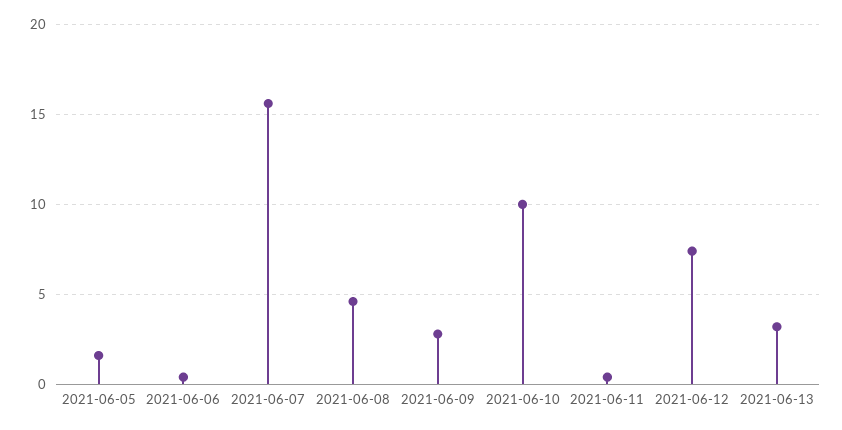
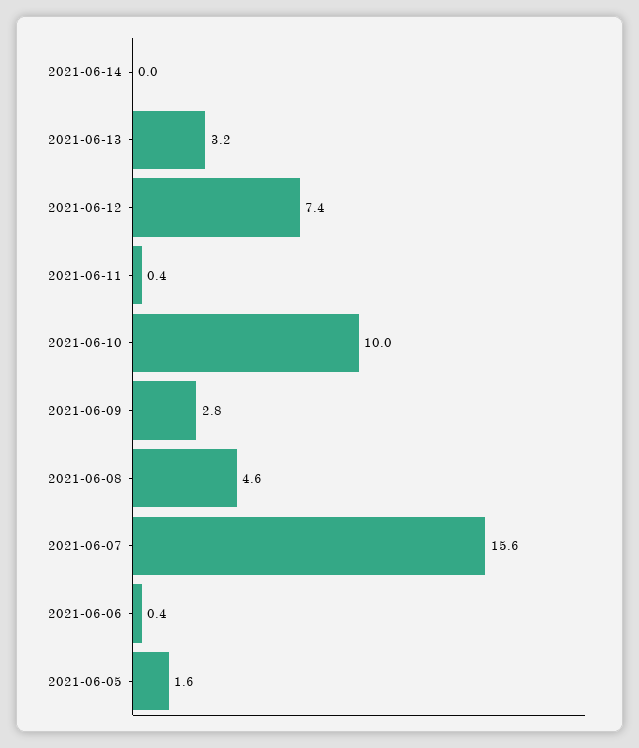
2021-06-14: none -> 0

